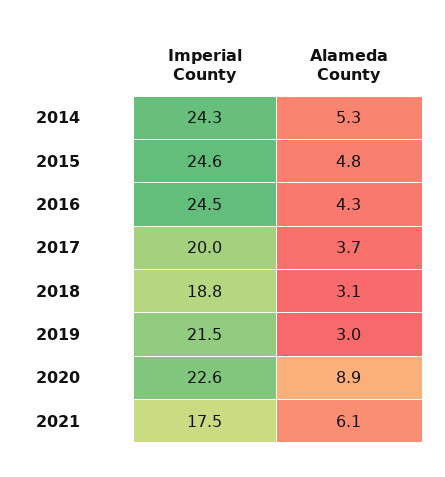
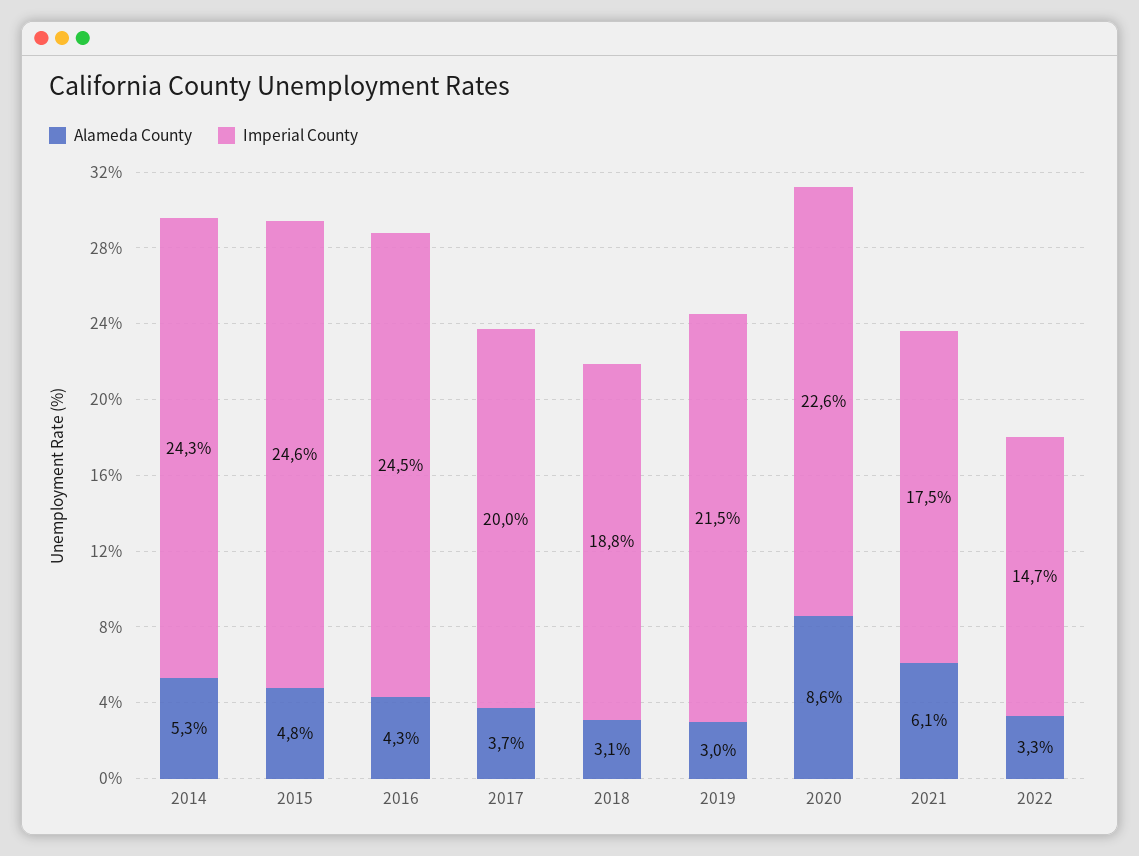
Alameda County, 2020: 8.9 -> 8.6
Alameda County, 2022: none -> 3.3
Imperial County, 2022: none -> 14.7

